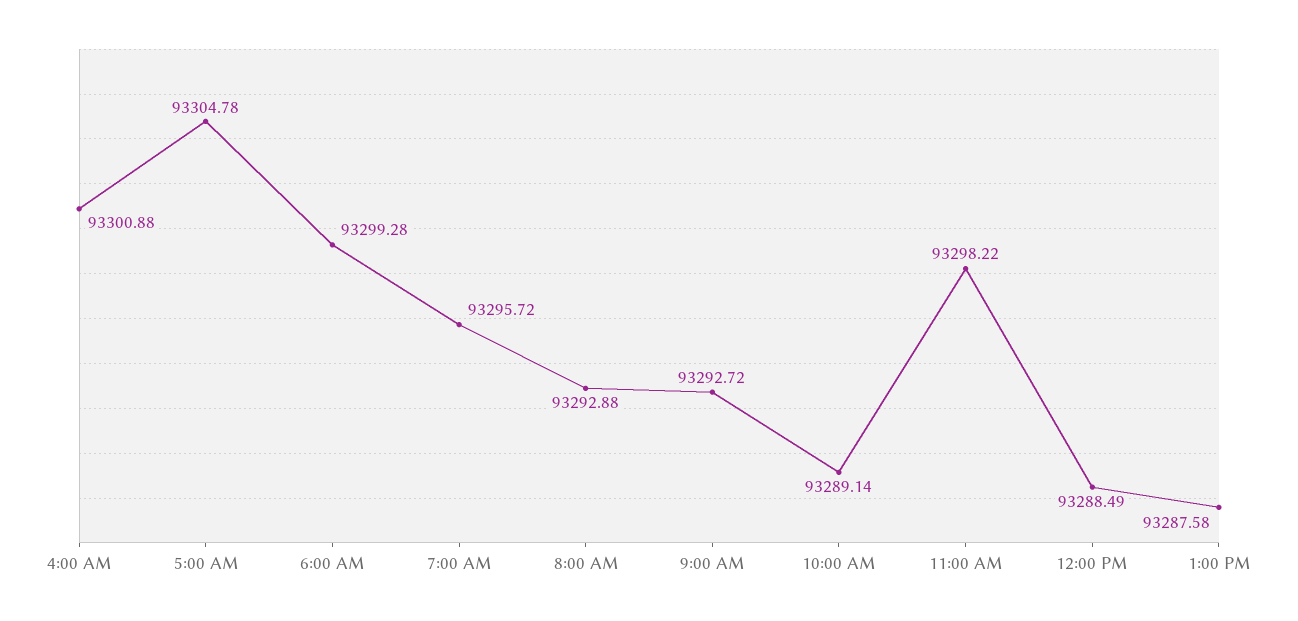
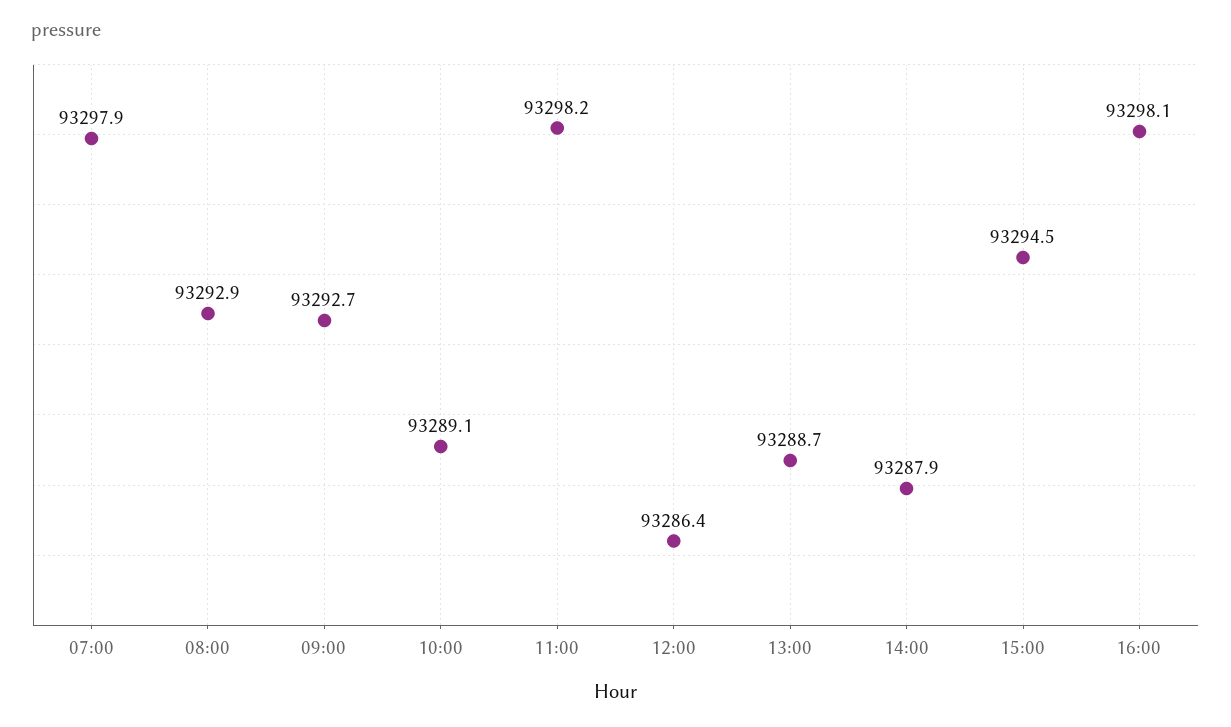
4:00 AM: 93300.88 -> none
5:00 AM: 93304.78 -> none
6:00 AM: 93299.28 -> none
7:00 AM: 93295.72 -> 93297.9
12:00 PM: 93288.49 -> 93286.4
1:00 PM: 93287.58 -> 93288.7
14:00: none -> 93287.9
15:00: none -> 93294.5
16:00: none -> 93298.1

